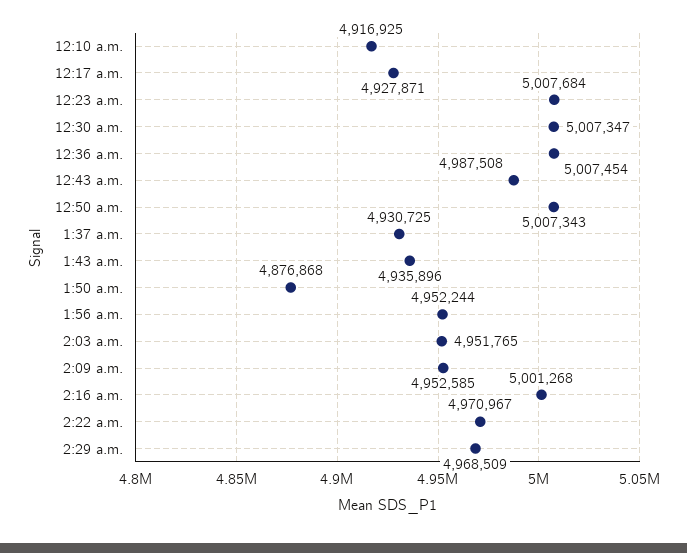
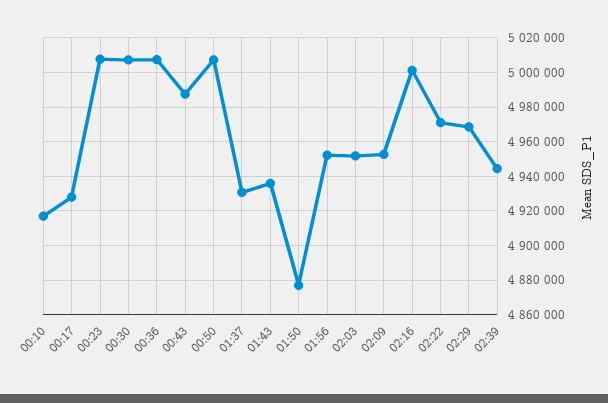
02:39: none -> 4945000

